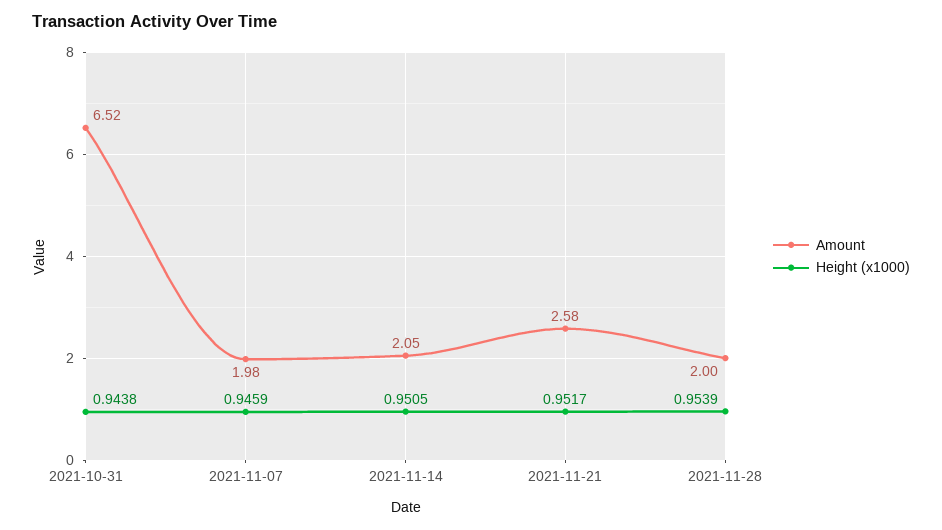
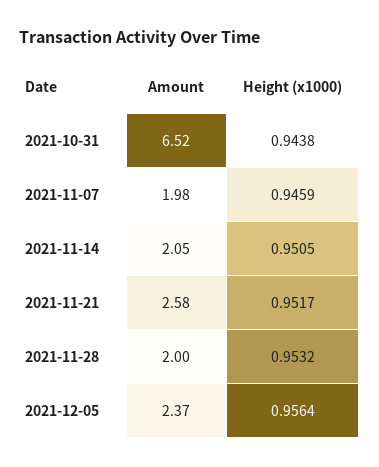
Height (x1000), 2021-11-28: 0.9539 -> 0.9532
Amount, 2021-12-05: none -> 2.37
Height (x1000), 2021-12-05: none -> 0.9564

